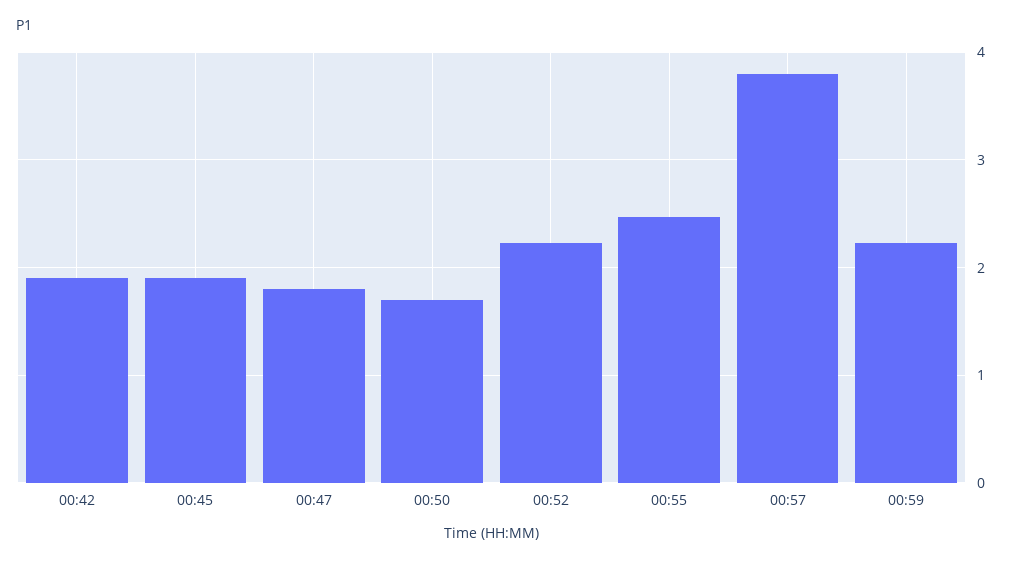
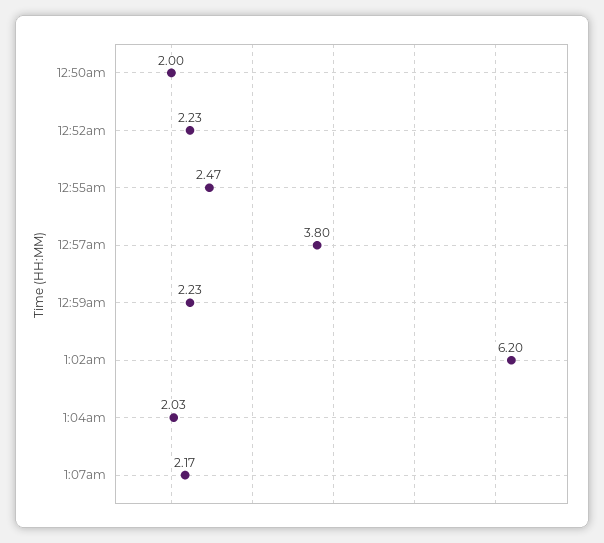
00:42: 1.9 -> none
00:45: 1.9 -> none
00:47: 1.8 -> none
00:50: 1.7 -> 2
1:02am: none -> 6.2
1:04am: none -> 2.03
1:07am: none -> 2.17

